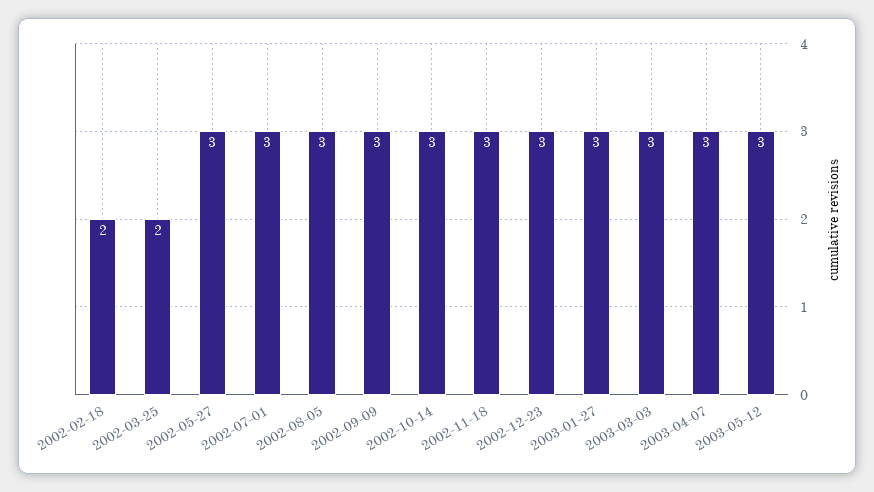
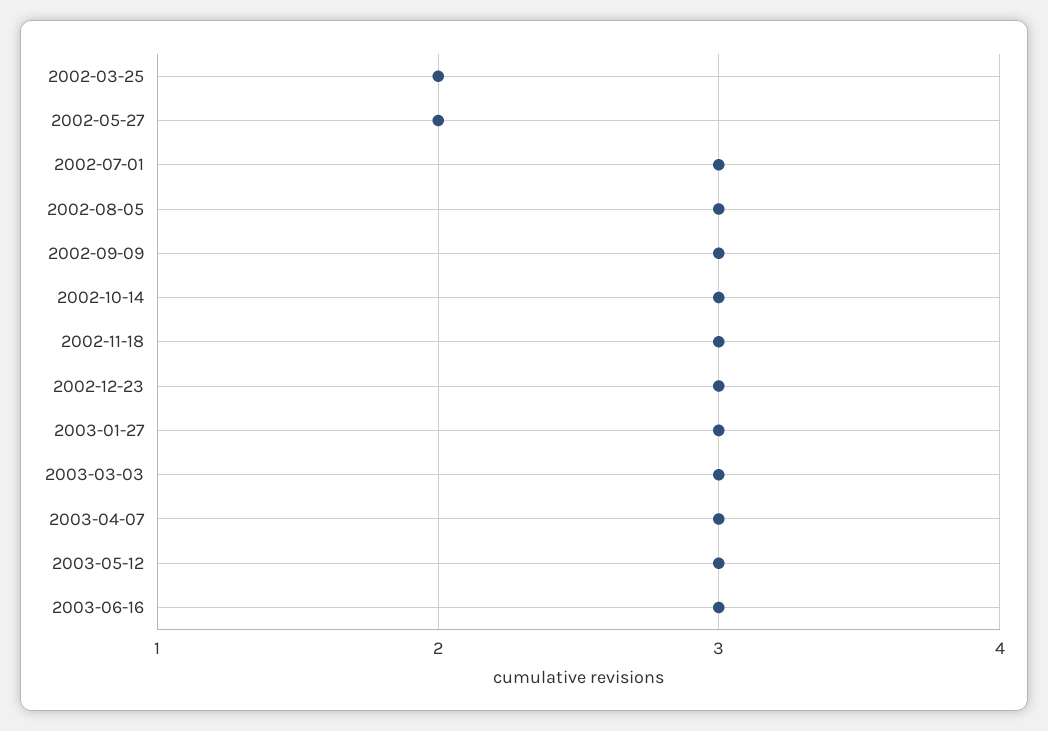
2002-02-18: 2 -> none
2002-05-27: 3 -> 2
2003-06-16: none -> 3

